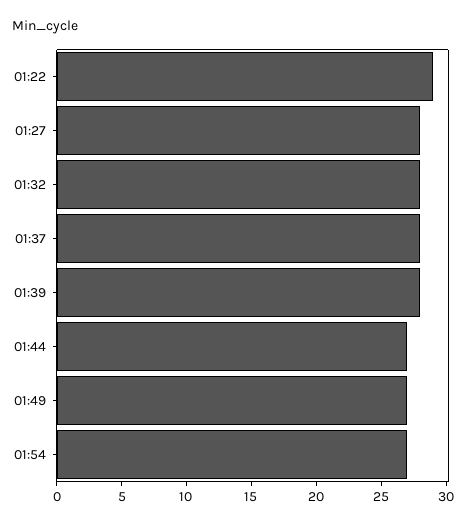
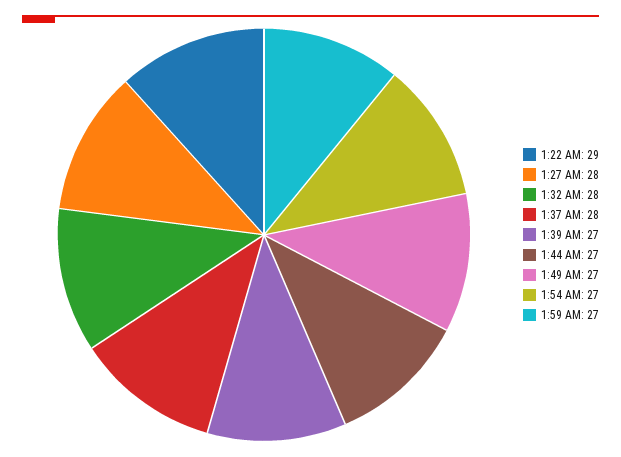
01:39: 28 -> 27
1:59 AM: none -> 27

